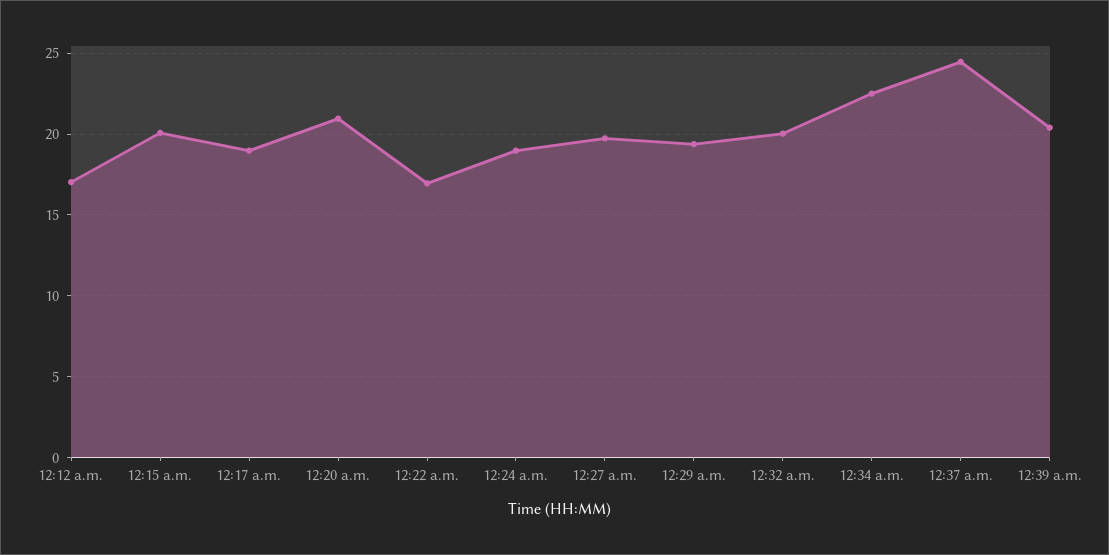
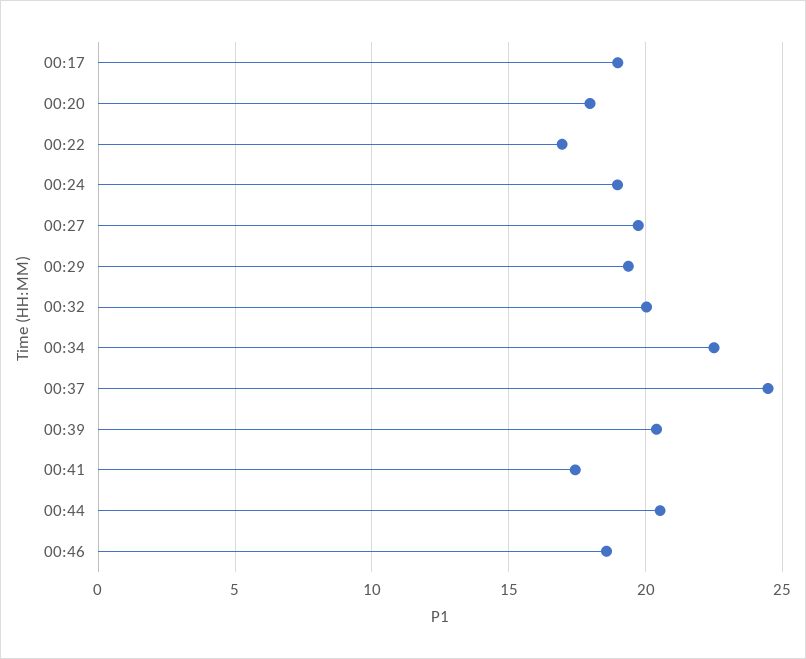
12:12 a.m.: 17 -> none
12:15 a.m.: 20 -> none
12:20 a.m.: 21 -> 18
00:41: none -> 17.5
00:44: none -> 20.5
00:46: none -> 18.5

